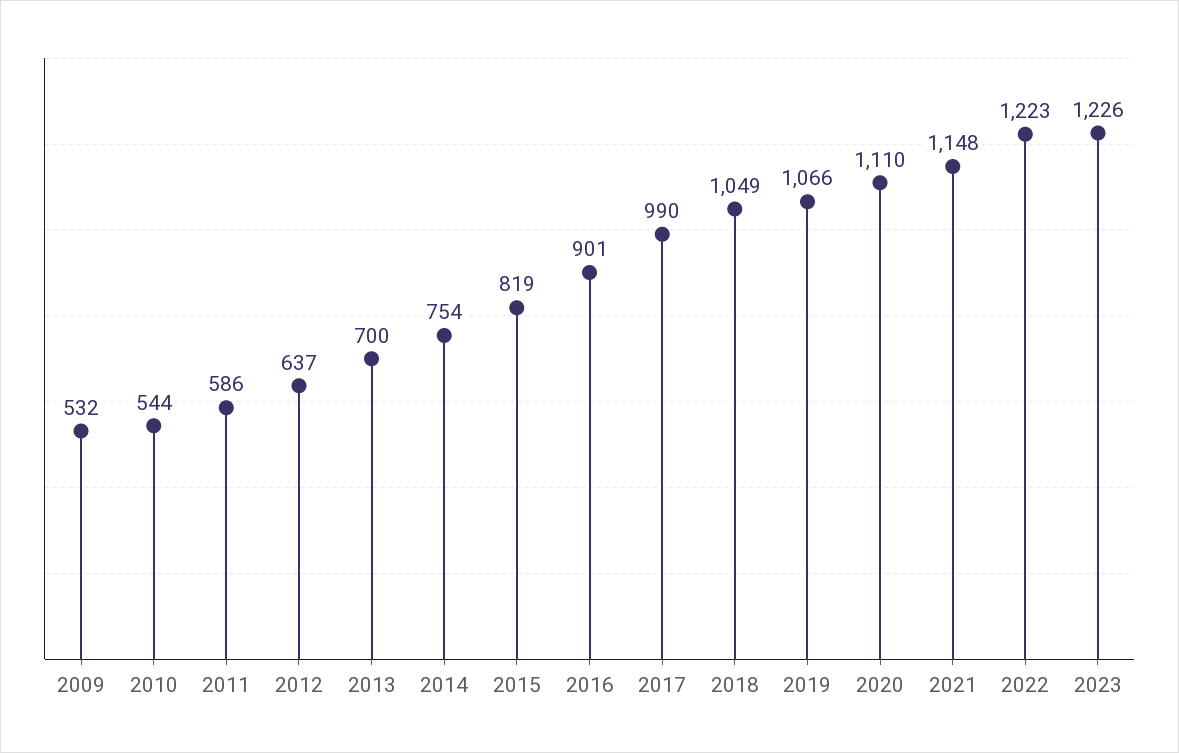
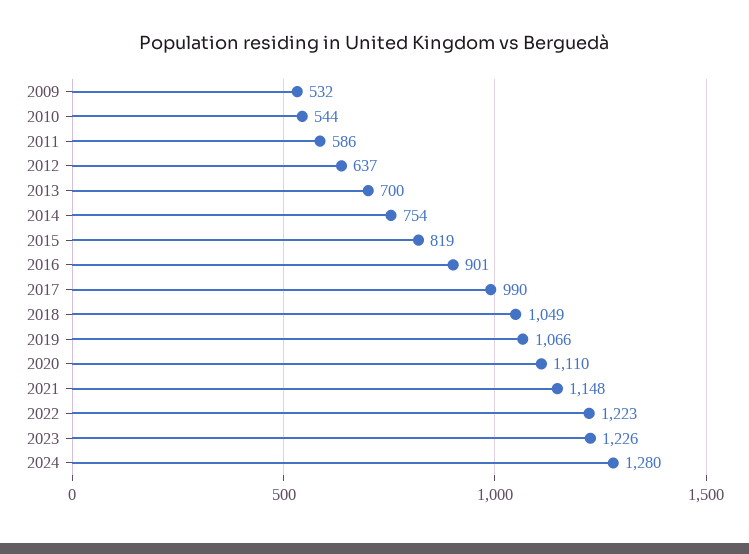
2024: none -> 1280

